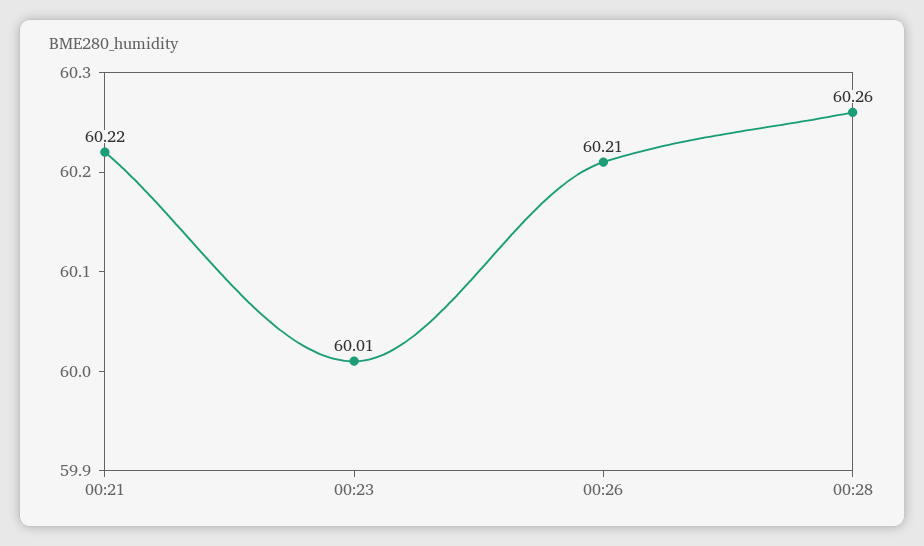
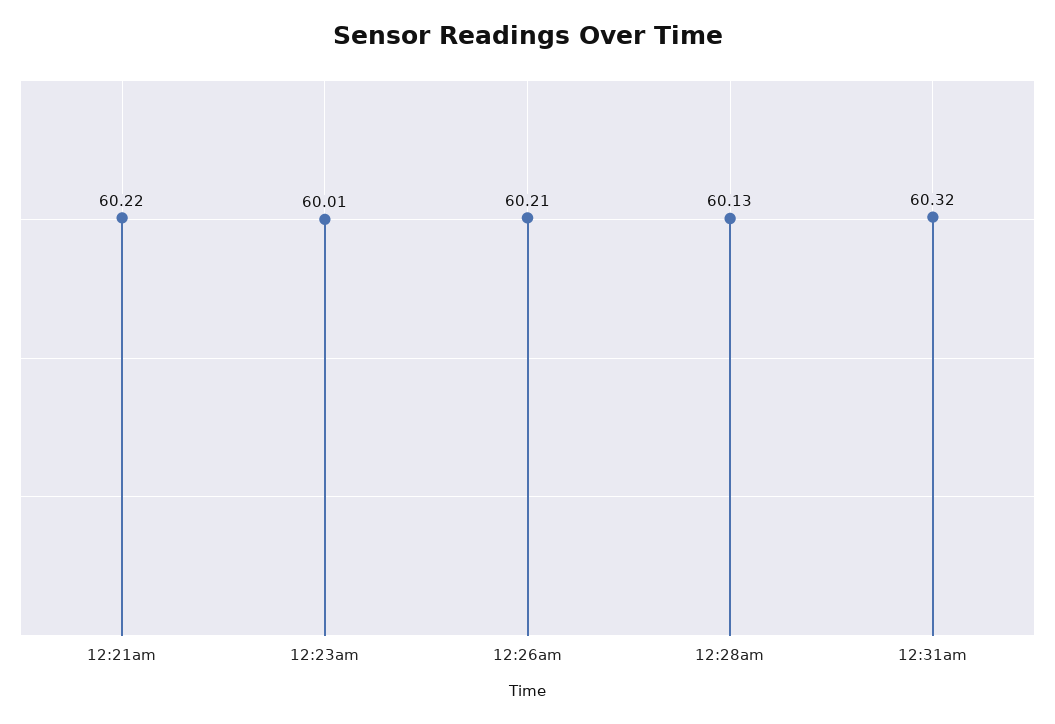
00:28: 60.26 -> 60.13
12:31am: none -> 60.32

